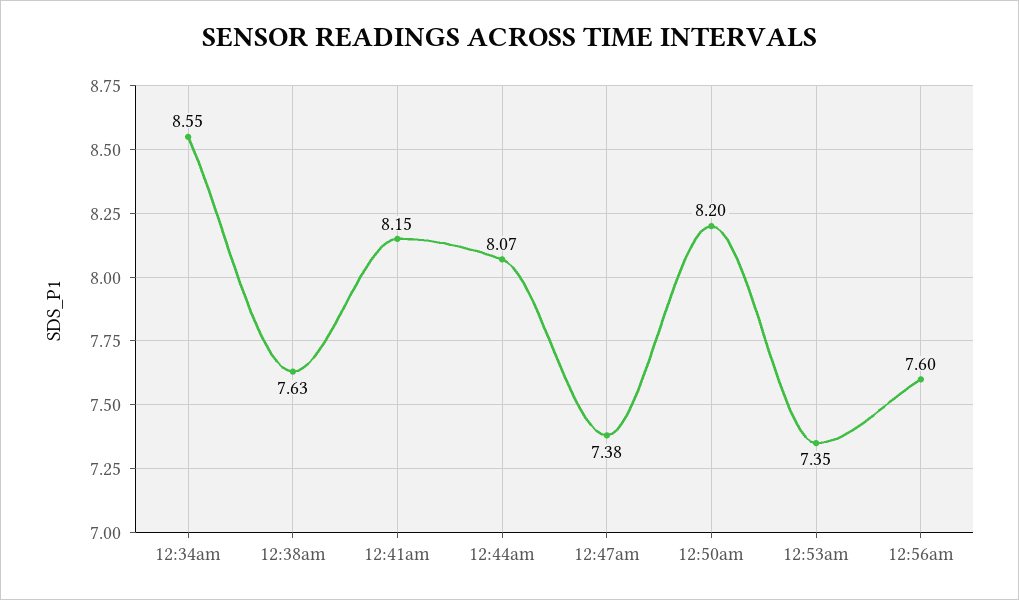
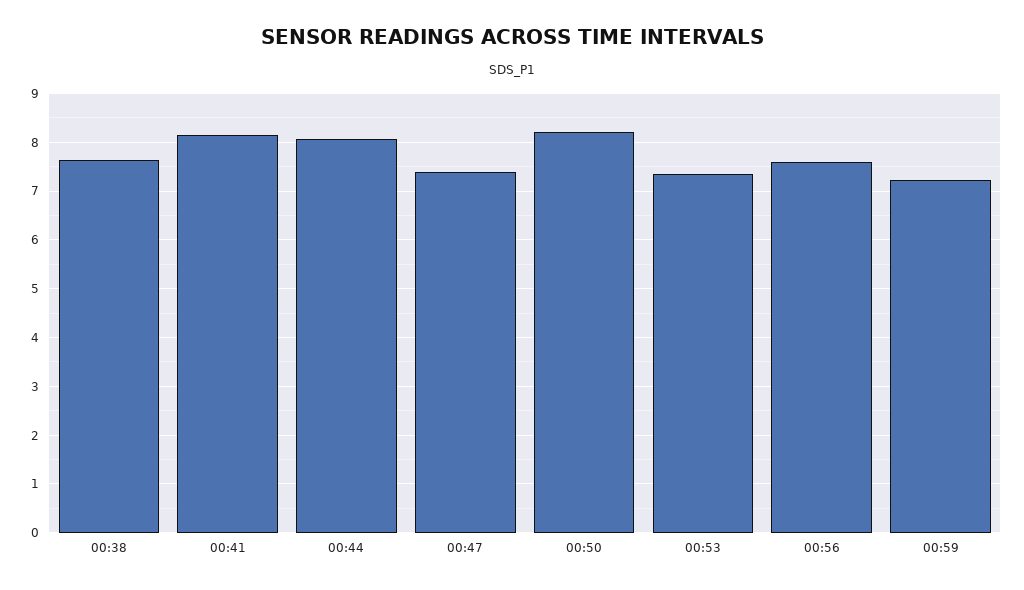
12:34am: 8.55 -> none
00:59: none -> 7.2

